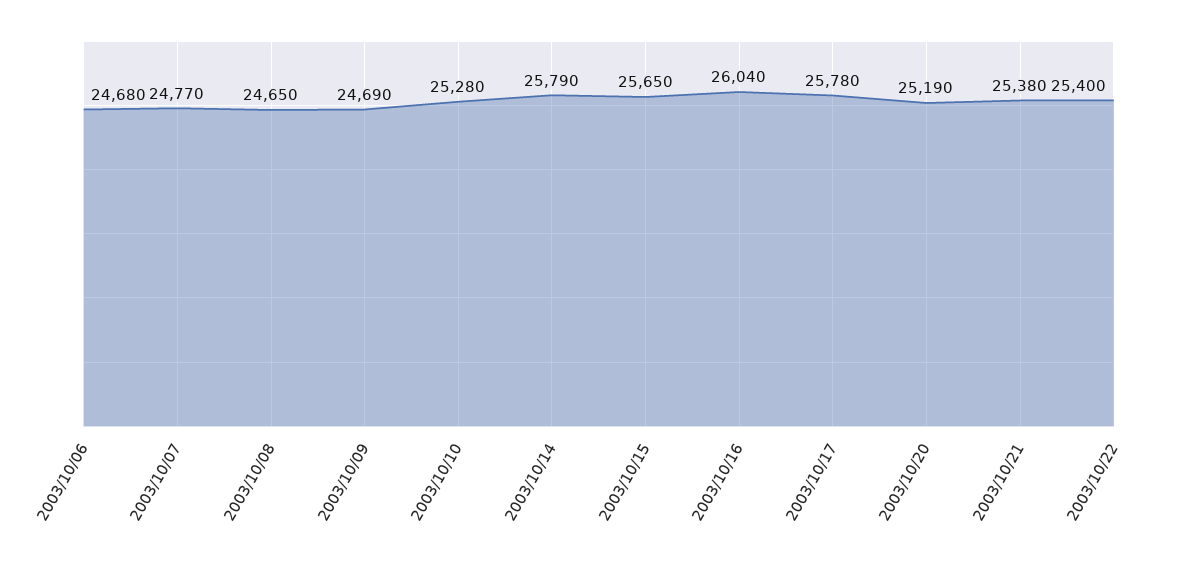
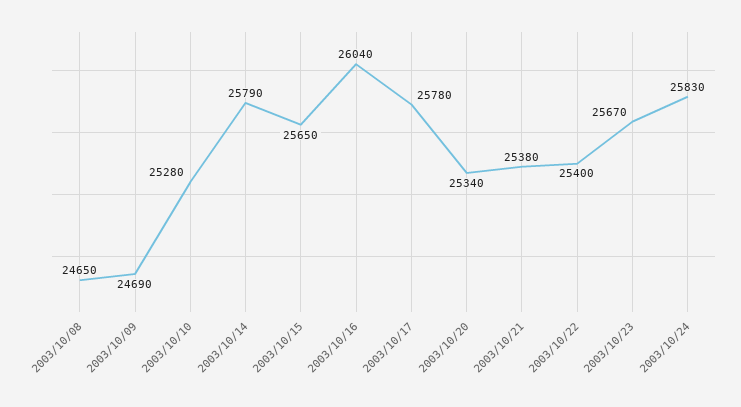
2003/10/06: 24680 -> none
2003/10/07: 24770 -> none
2003/10/20: 25190 -> 25340
2003/10/23: none -> 25670
2003/10/24: none -> 25830

